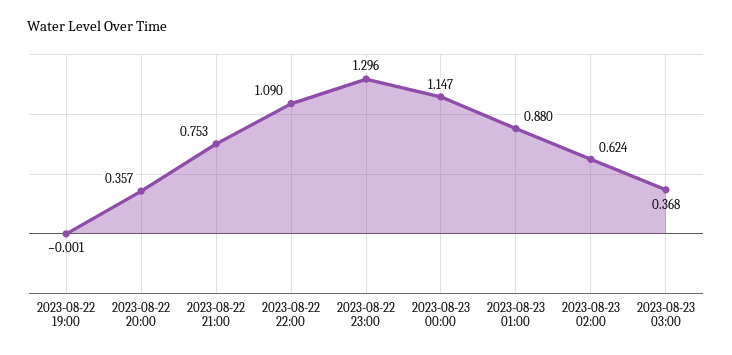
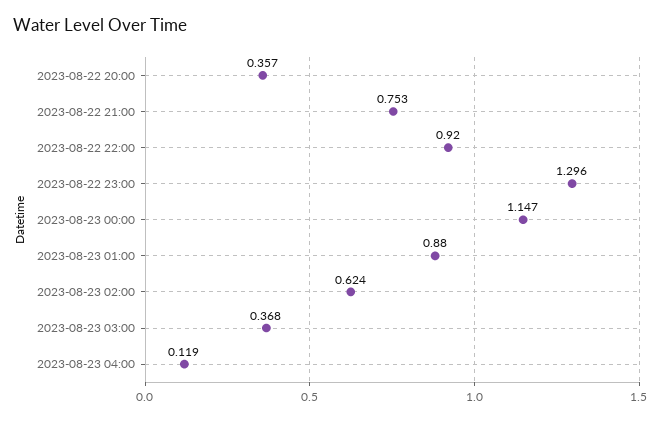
2023-08-22 19:00: -0.001 -> none
2023-08-22 22:00: 1.09 -> 0.92
2023-08-23 04:00: none -> 0.119

